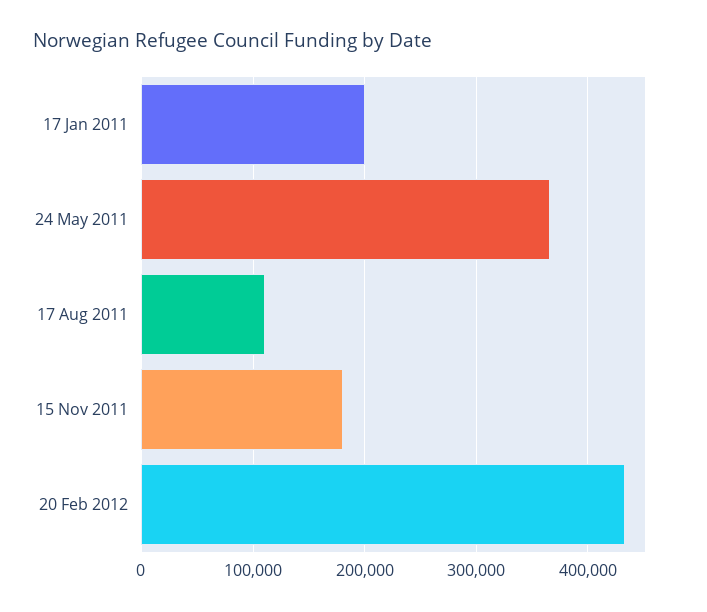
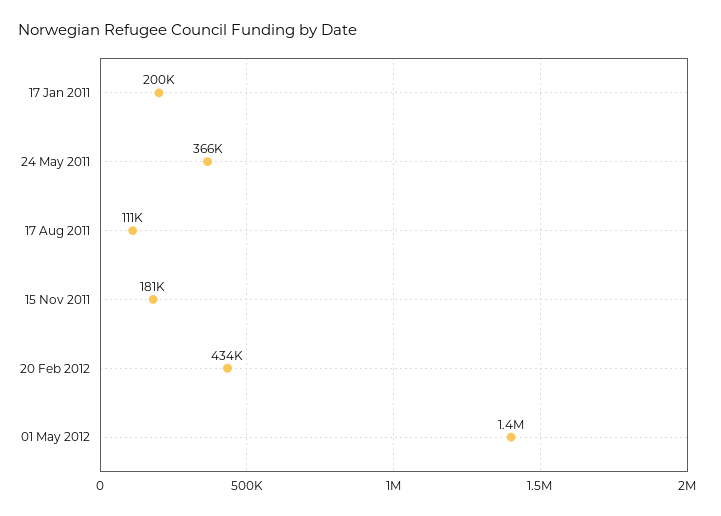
01 May 2012: none -> 1400000

